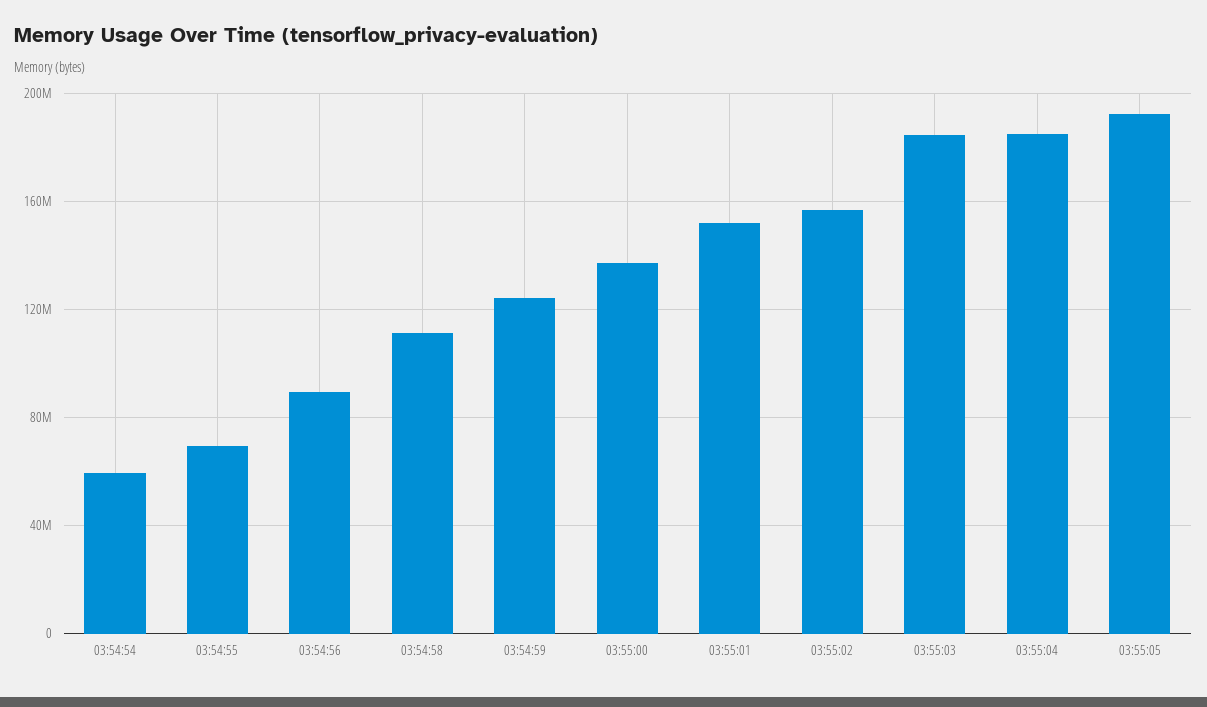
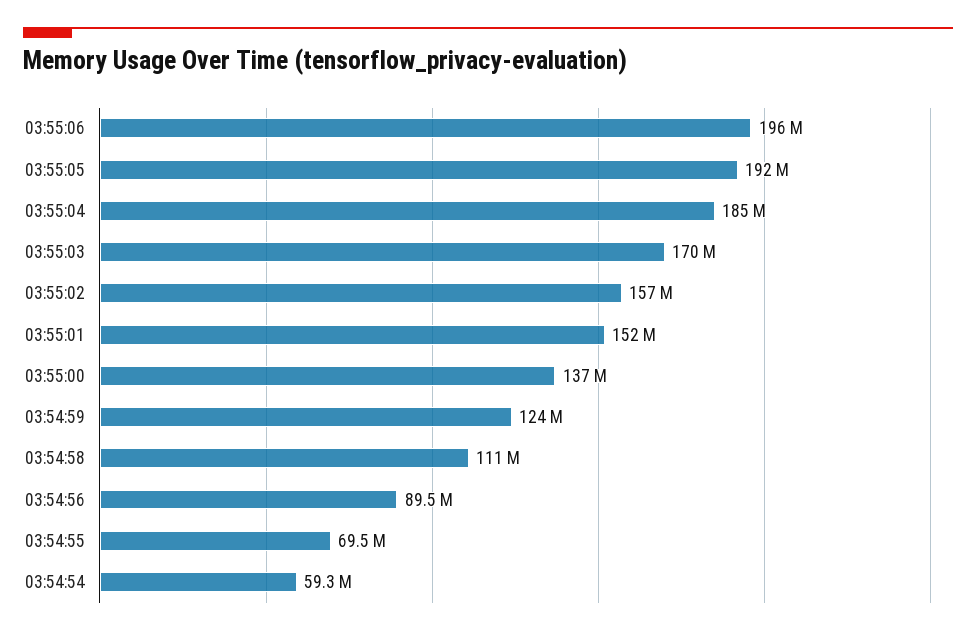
03:55:03: 185000000 -> 170000000
03:55:06: none -> 196000000

